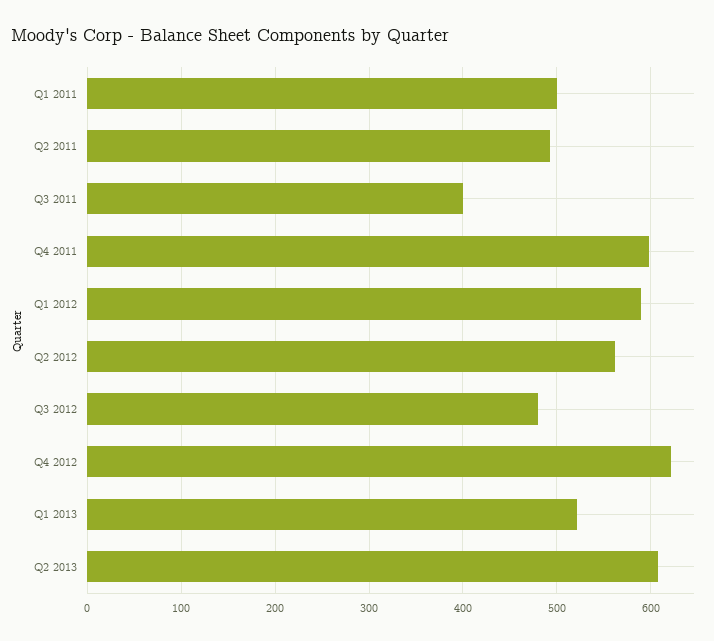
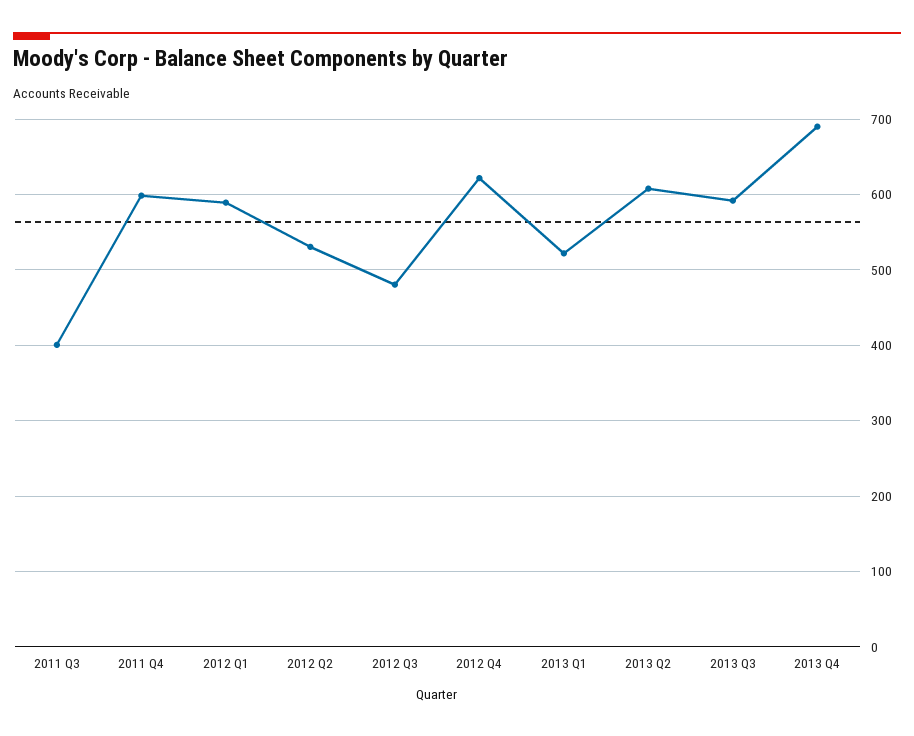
Q1 2011: 500 -> none
Q2 2011: 490 -> none
Q2 2012: 560 -> 530
2013 Q3: none -> 590
2013 Q4: none -> 690

